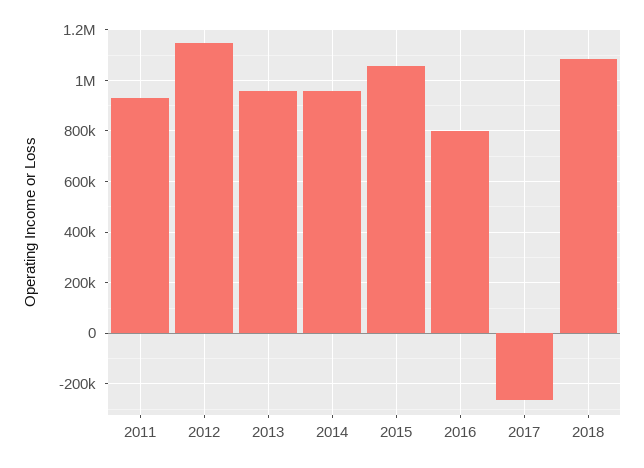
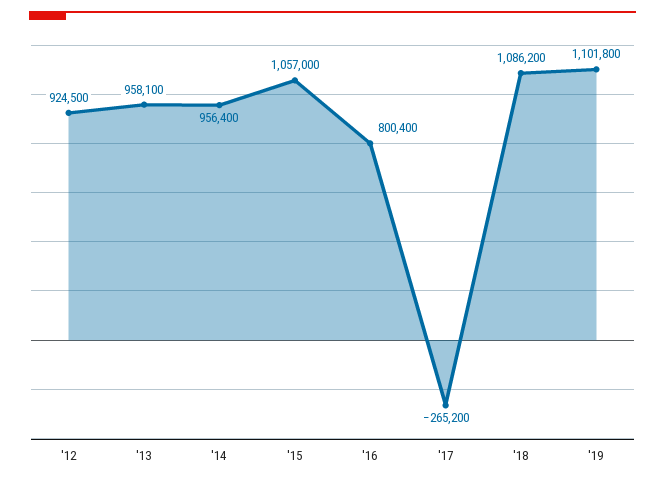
2011: 925000 -> none
2012: 1150000 -> 924500
'19: none -> 1101800

